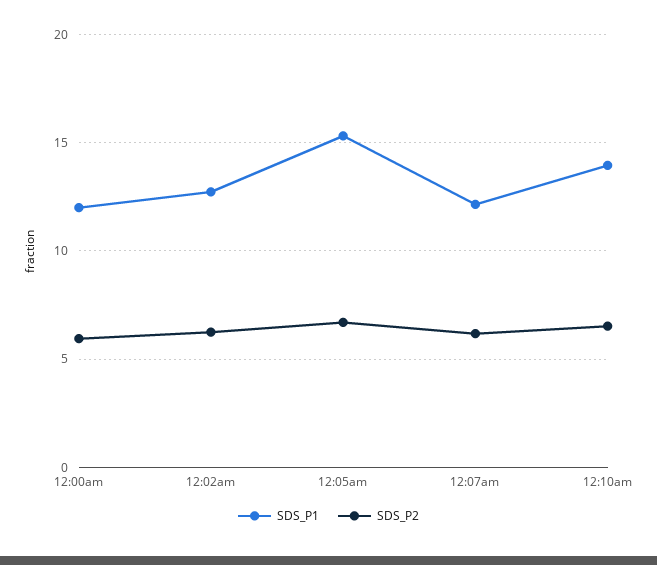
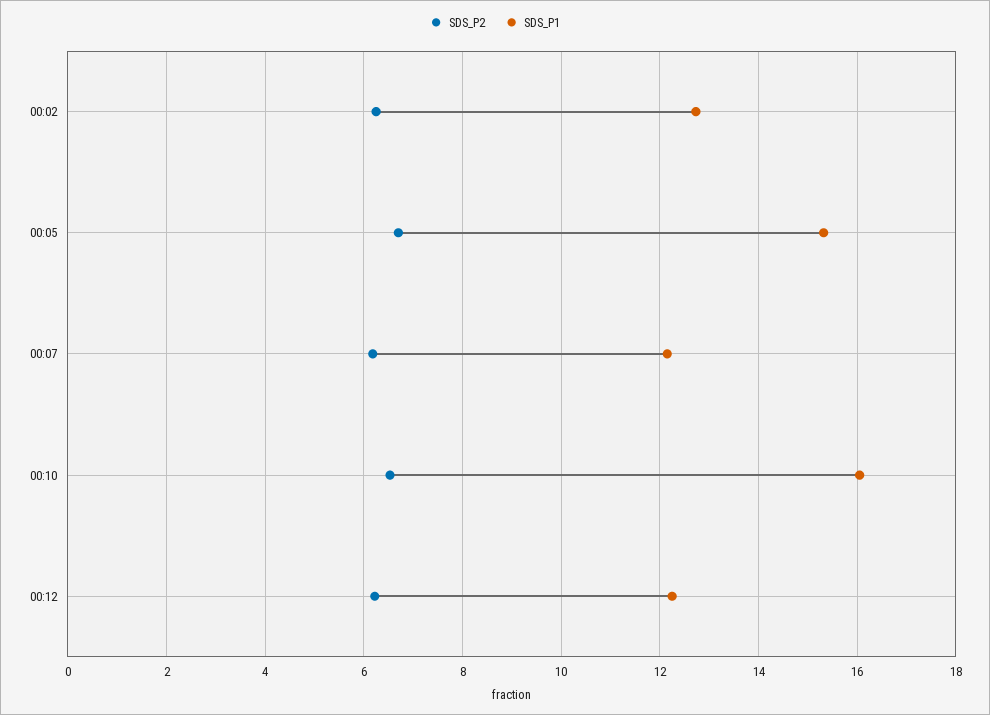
SDS_P1, 12:00am: 12 -> none
SDS_P2, 12:00am: 6 -> none
SDS_P1, 12:10am: 14 -> 16
SDS_P2, 00:12: none -> 6.2
SDS_P1, 00:12: none -> 12.2

